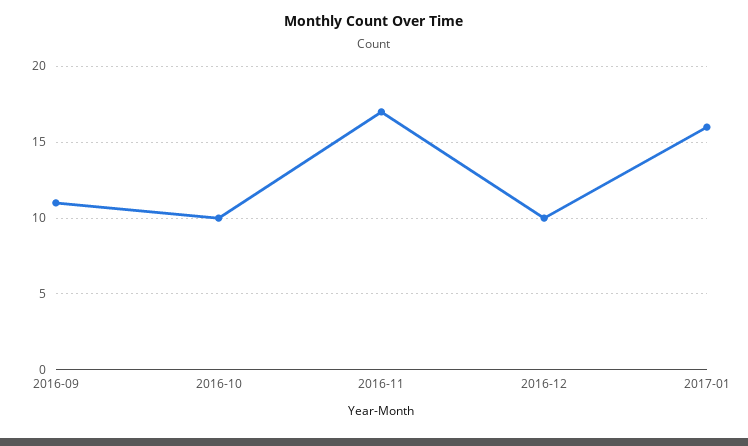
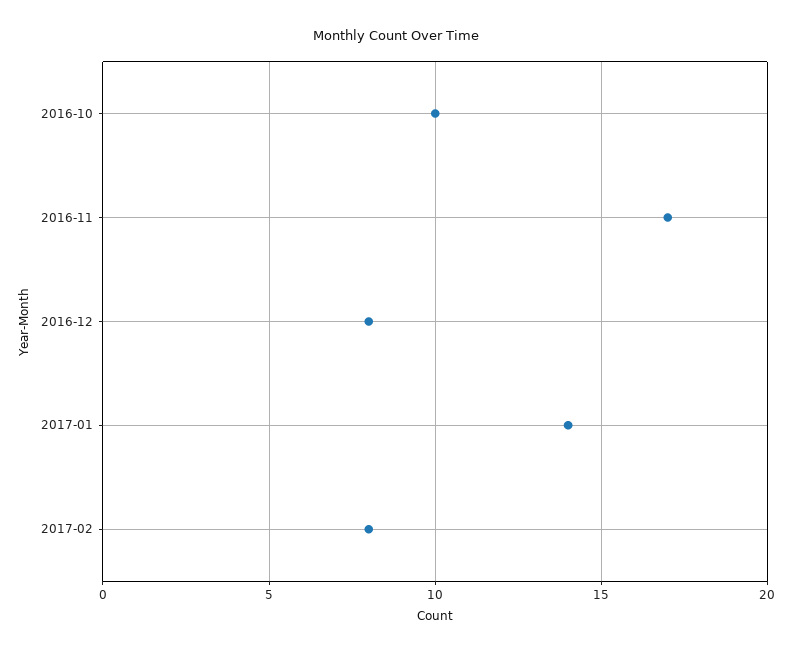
2016-09: 11 -> none
2016-12: 10 -> 8
2017-01: 16 -> 14
2017-02: none -> 8

